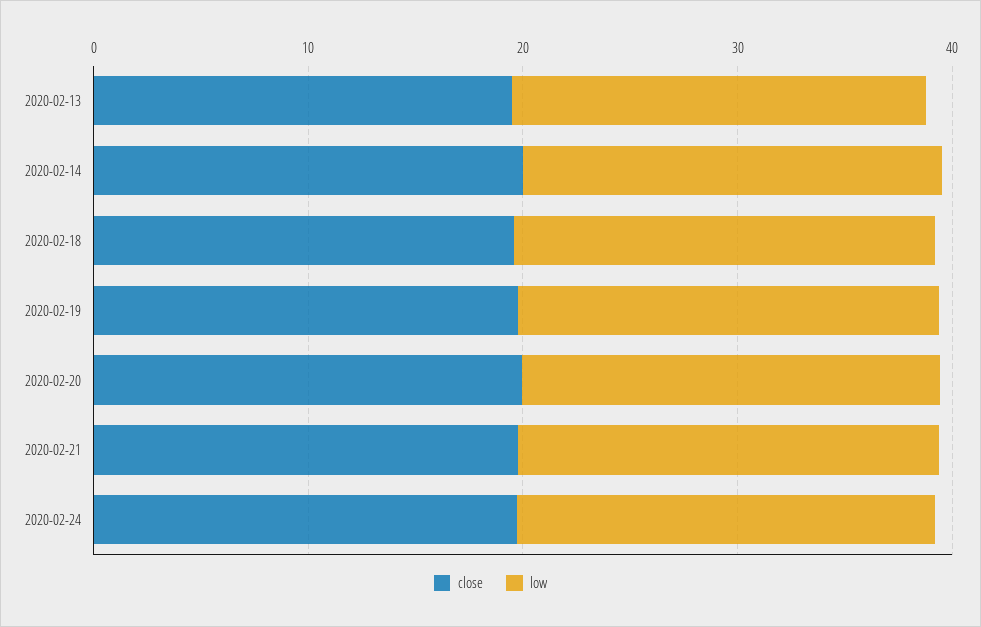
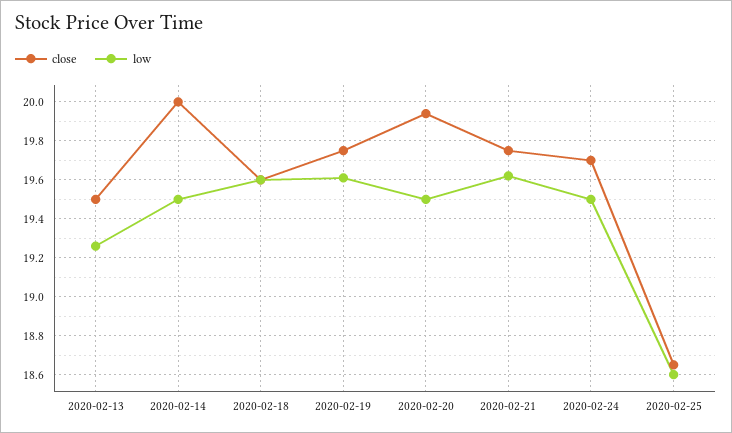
close, 2020-02-25: none -> 18.65
low, 2020-02-25: none -> 18.6

